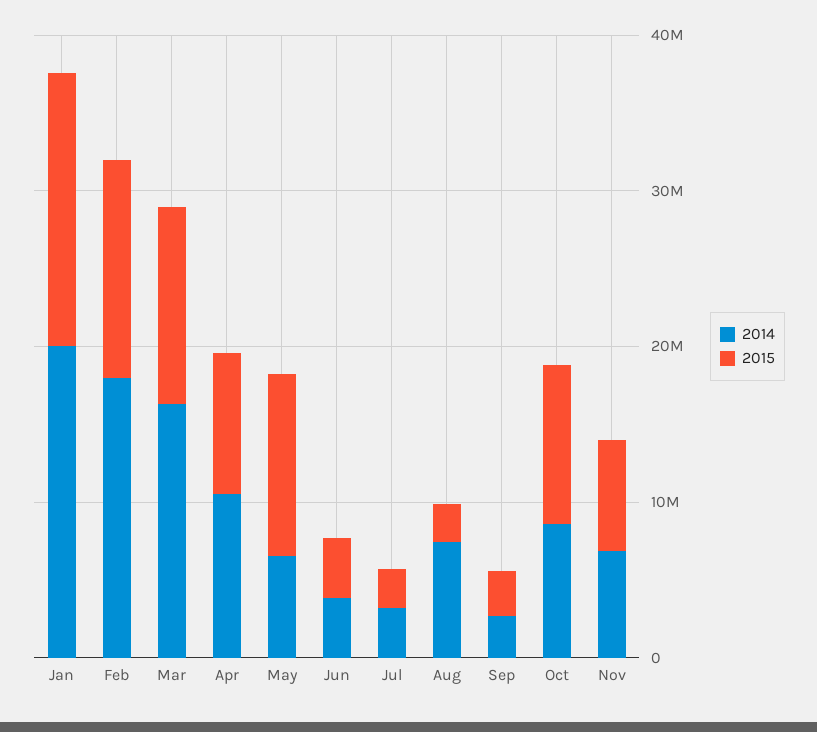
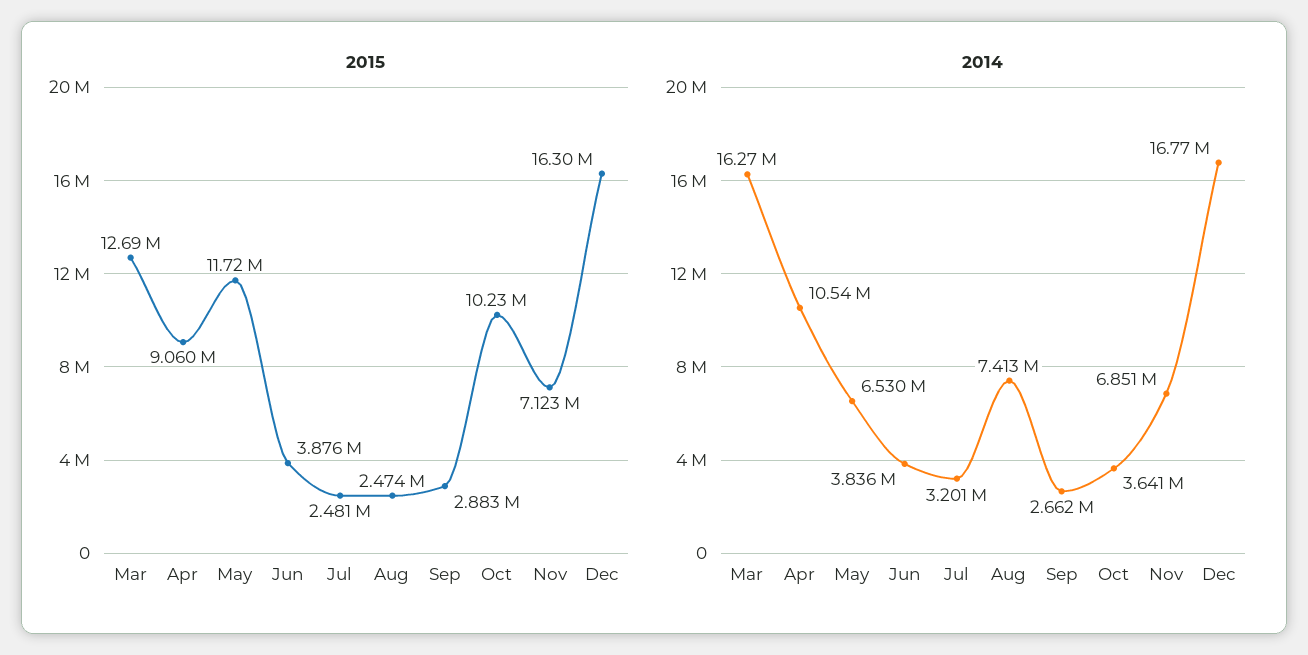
2014, Jan: 20000000 -> none
2015, Jan: 18000000 -> none
2014, Feb: 18000000 -> none
2015, Feb: 14000000 -> none
2014, Oct: 8000000 -> 3641000
2015, Dec: none -> 16300000
2014, Dec: none -> 16770000

